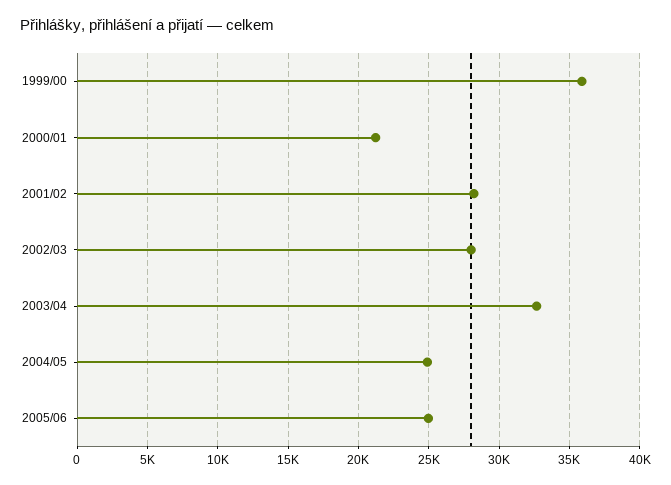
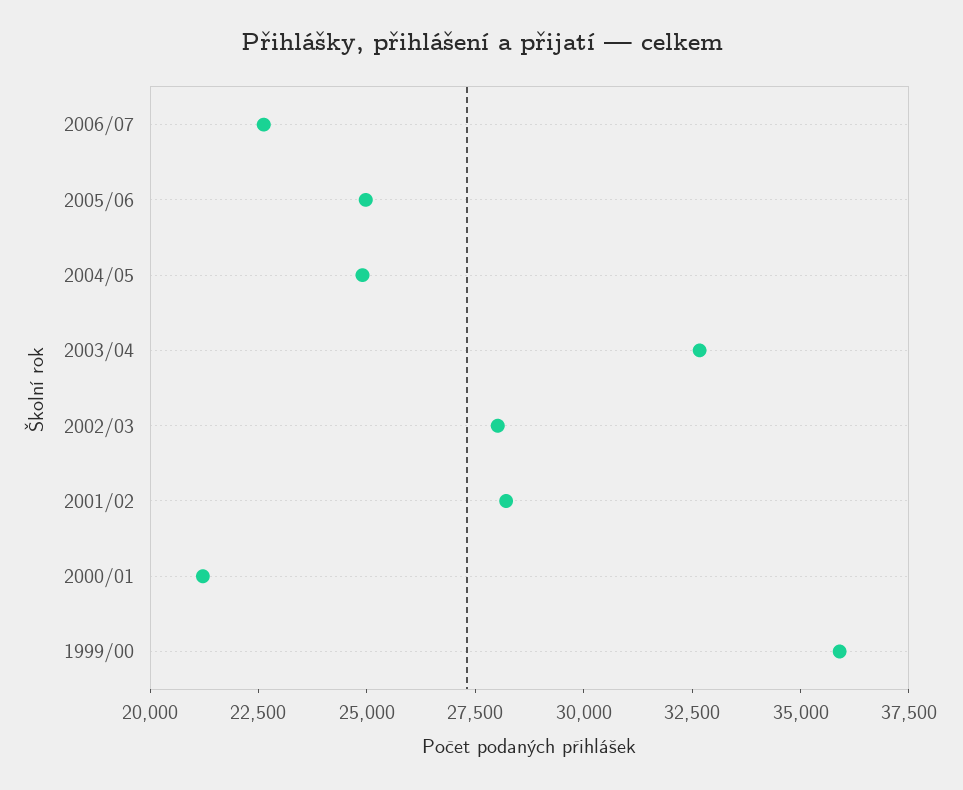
2006/07: none -> 22500

